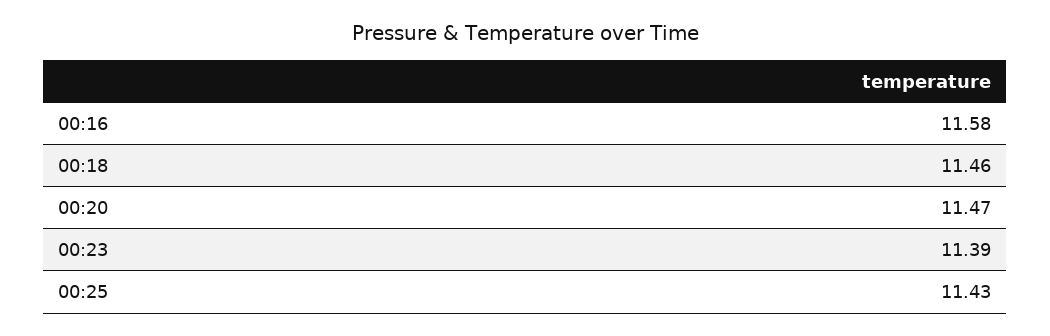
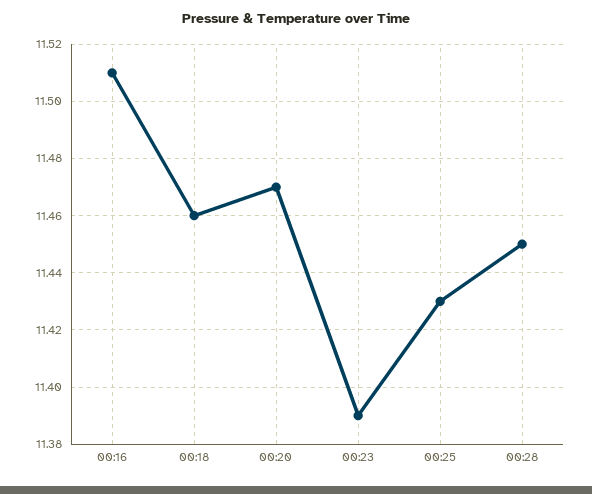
00:16: 11.58 -> 11.51
00:28: none -> 11.45

